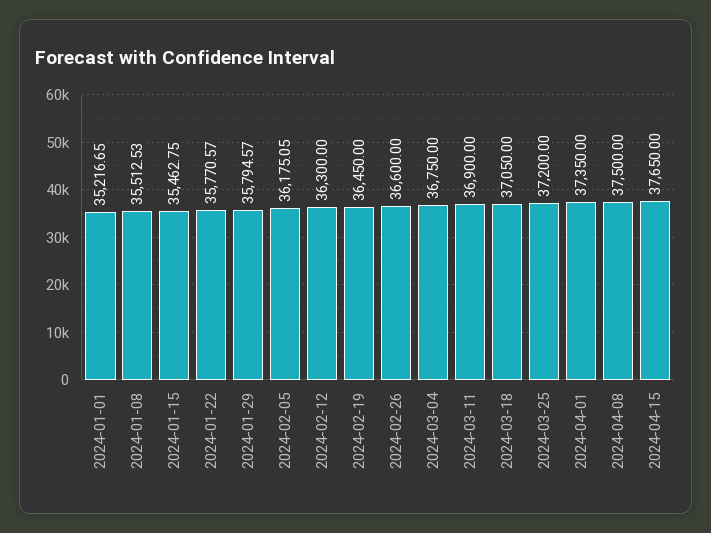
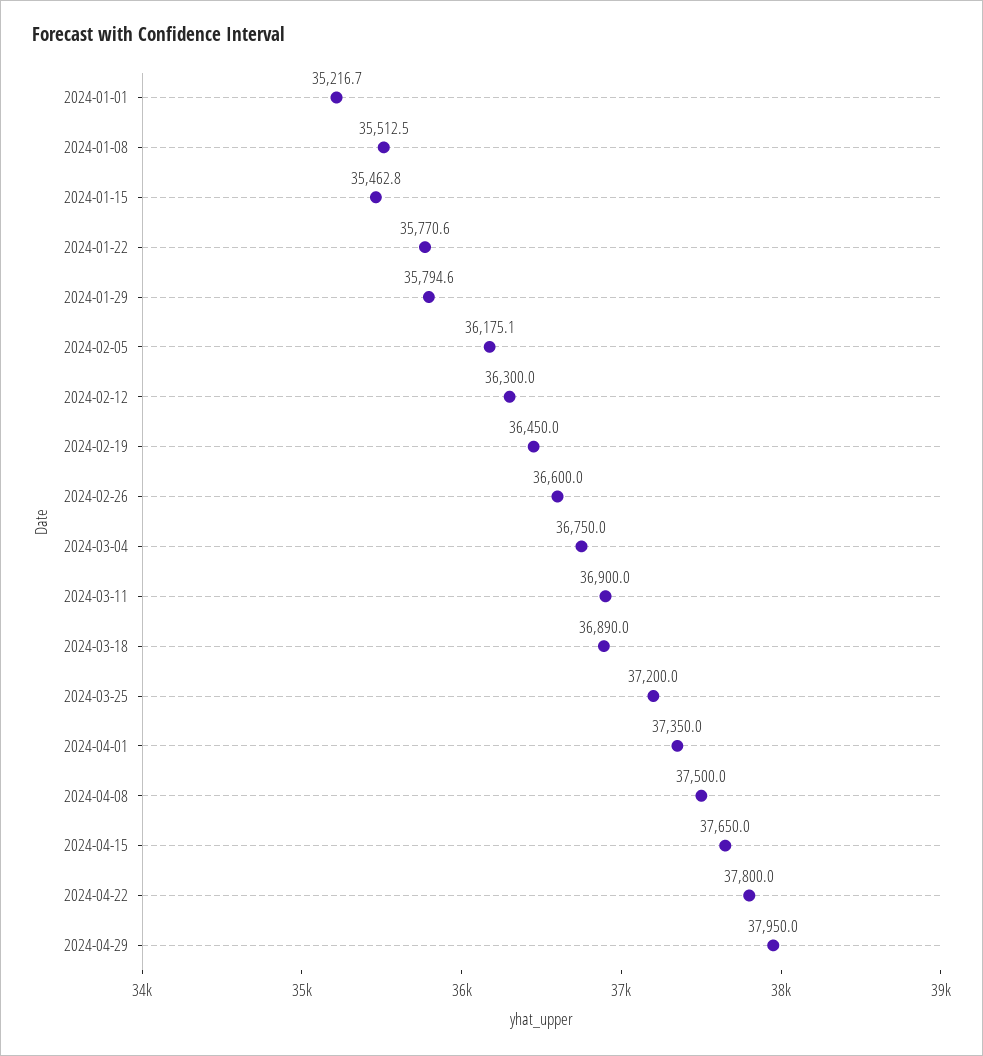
2024-03-18: 37050 -> 36890
2024-04-22: none -> 37800
2024-04-29: none -> 37950

